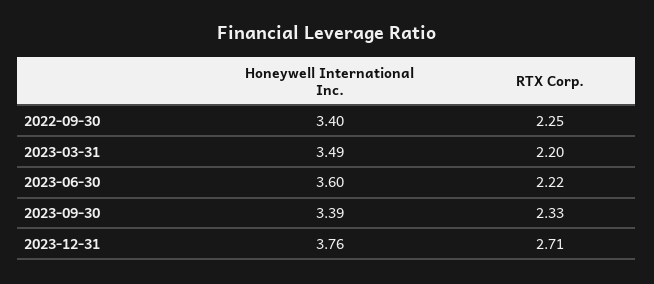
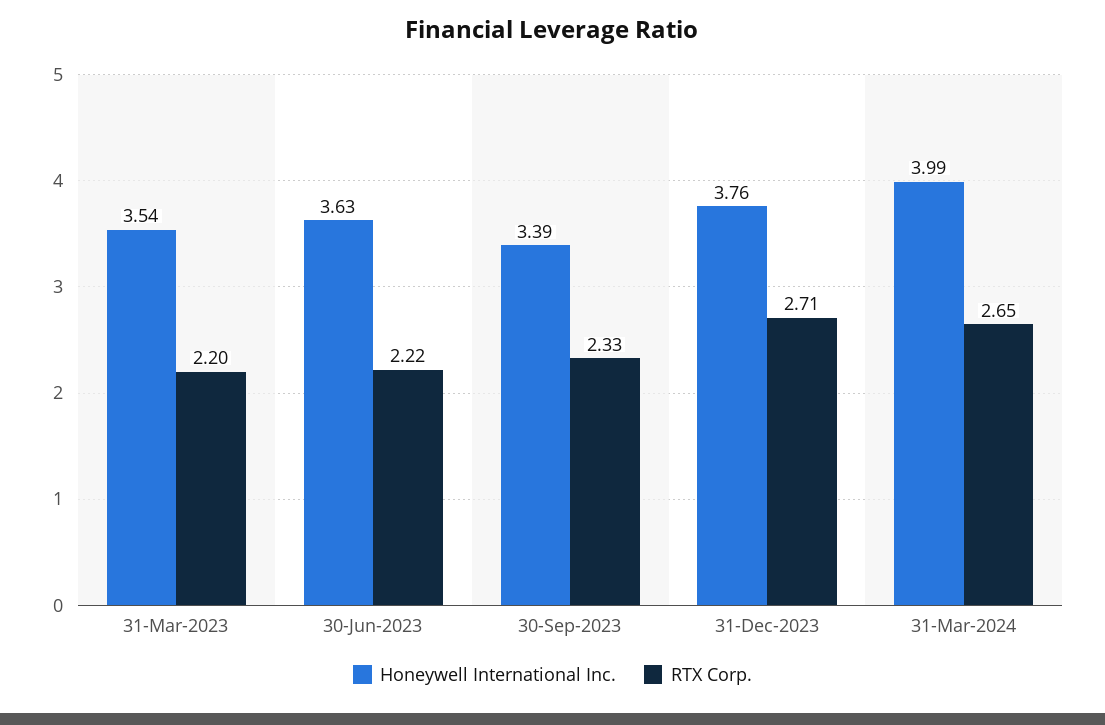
Honeywell International Inc., 2022-09-30: 3.4 -> none
RTX Corp., 2022-09-30: 2.25 -> none
Honeywell International Inc., 2023-03-31: 3.49 -> 3.54
Honeywell International Inc., 2023-06-30: 3.6 -> 3.63
Honeywell International Inc., 31-Mar-2024: none -> 3.99
RTX Corp., 31-Mar-2024: none -> 2.65

